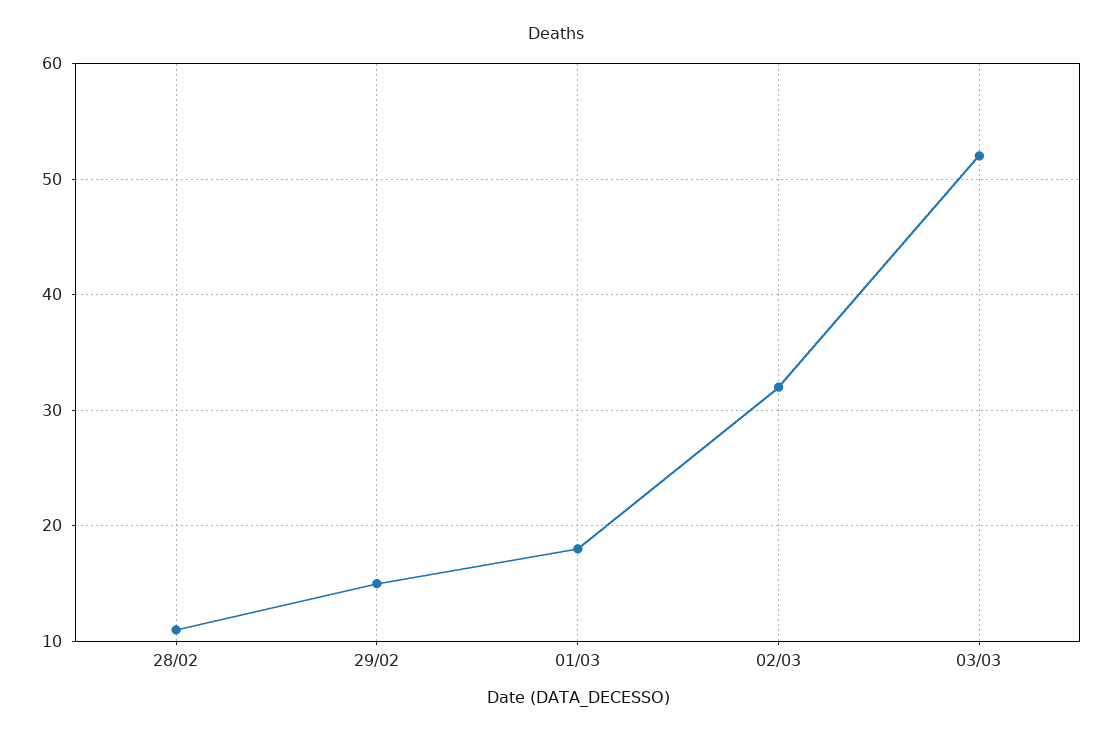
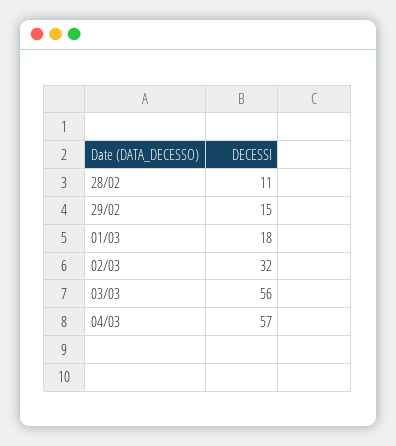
03/03: 52 -> 56
04/03: none -> 57

